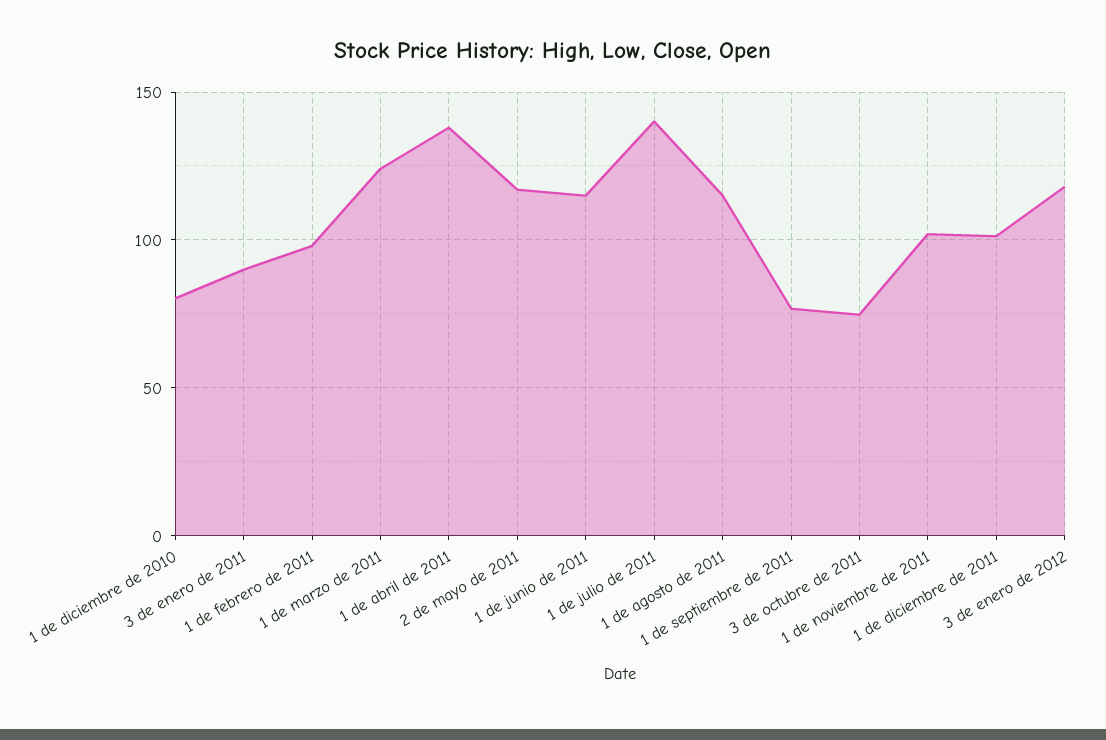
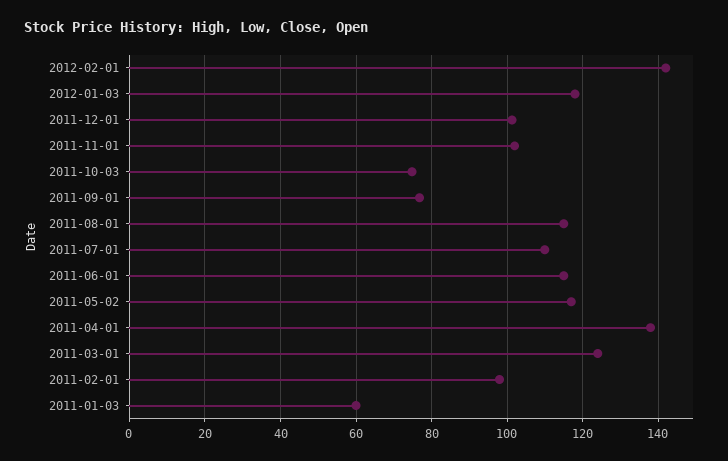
1 de diciembre de 2010: 80 -> none
3 de enero de 2011: 90 -> 60
1 de julio de 2011: 140 -> 110
2012-02-01: none -> 142

